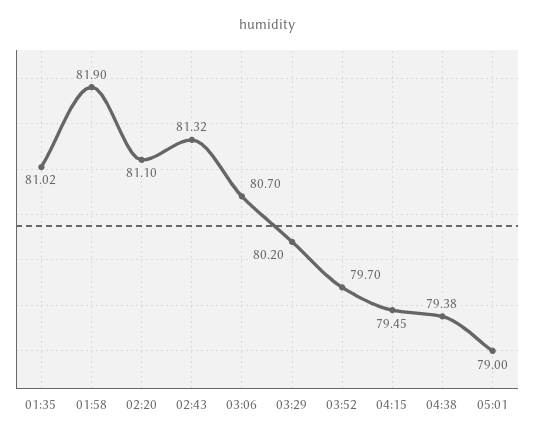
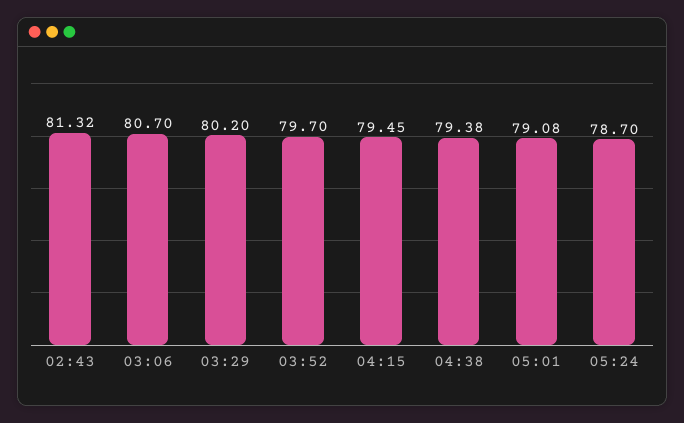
01:35: 81.02 -> none
01:58: 81.9 -> none
02:20: 81.1 -> none
05:01: 79 -> 79.08
05:24: none -> 78.7

